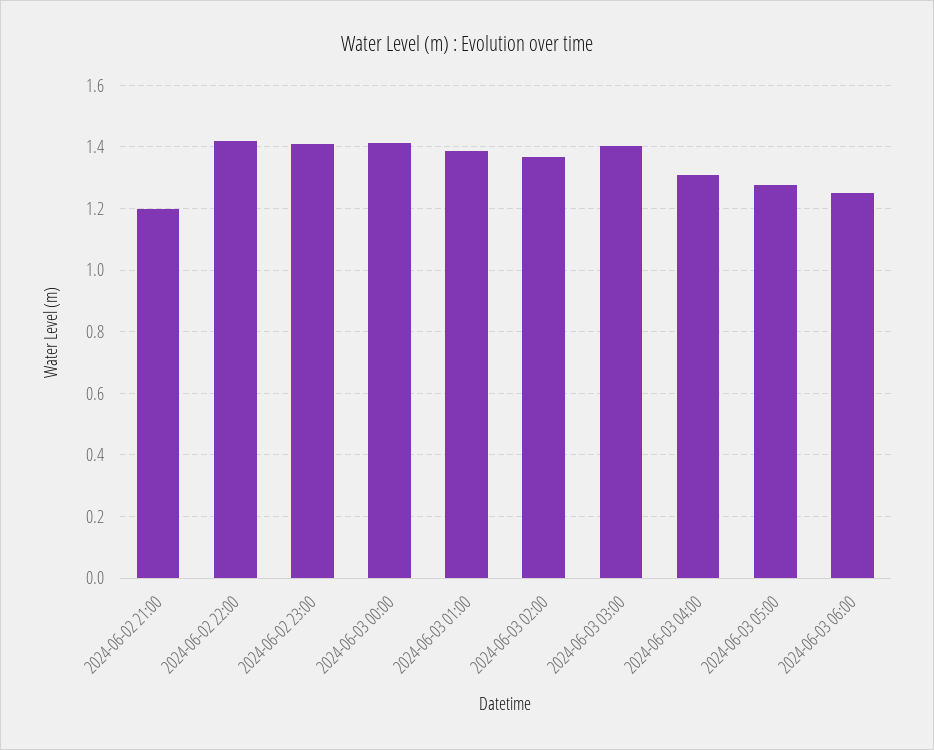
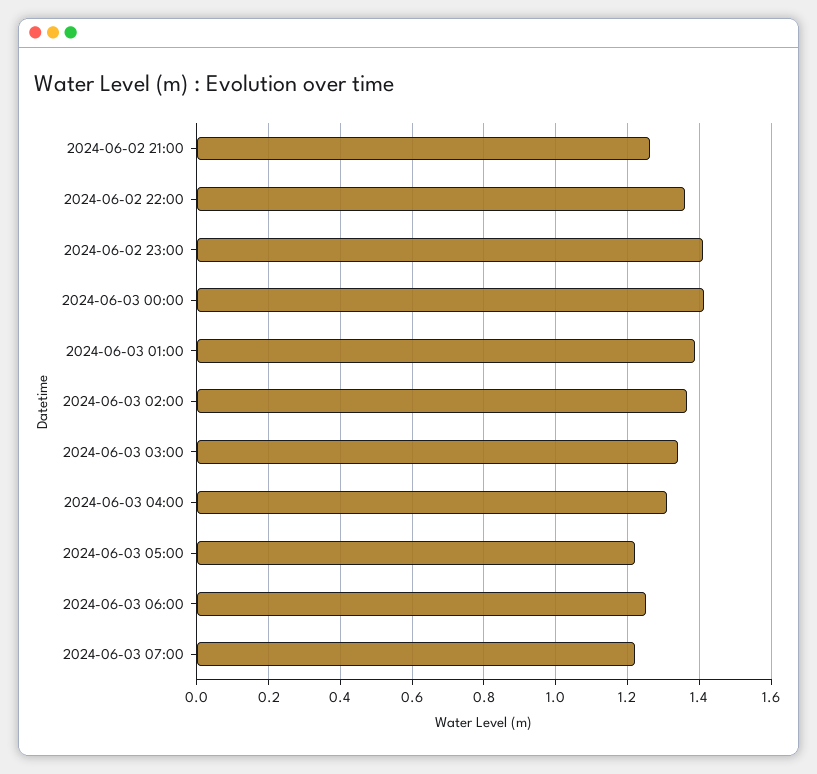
2024-06-02 21:00: 1.2 -> 1.26
2024-06-02 22:00: 1.42 -> 1.36
2024-06-03 03:00: 1.4 -> 1.34
2024-06-03 05:00: 1.28 -> 1.22
2024-06-03 07:00: none -> 1.22

